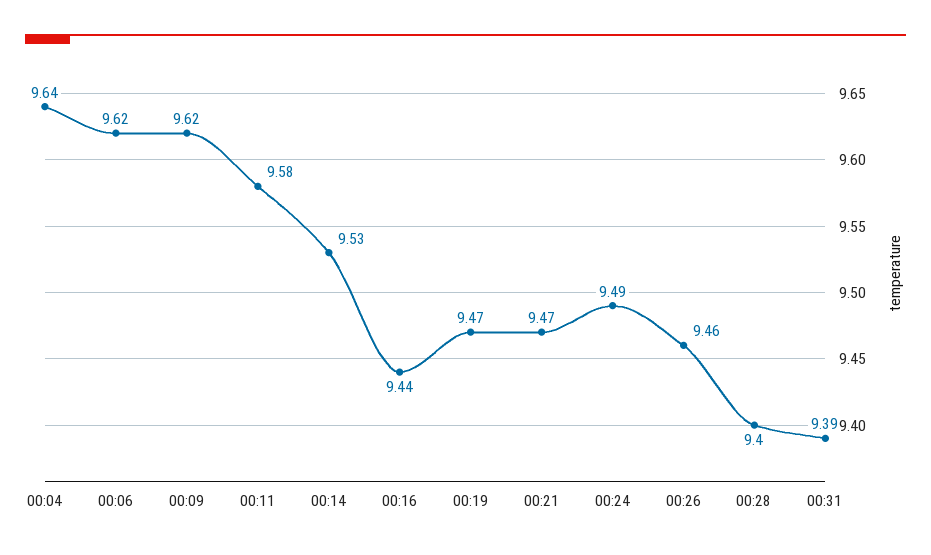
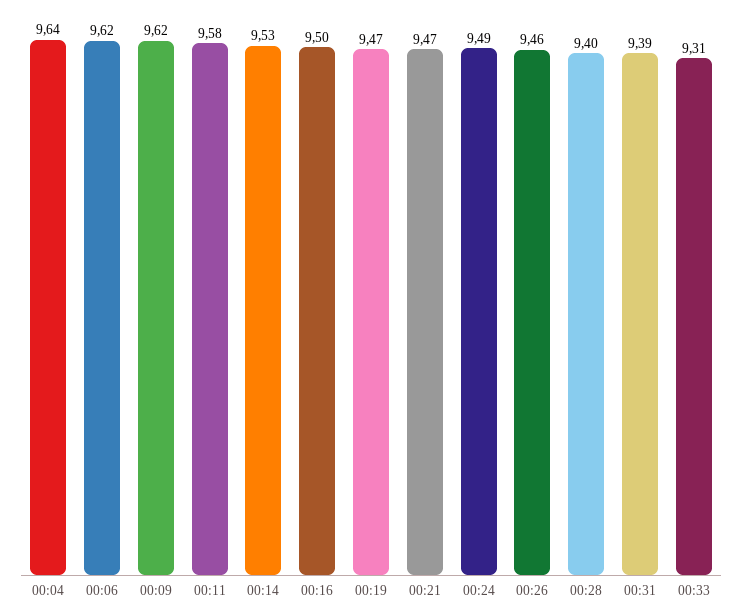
00:16: 9.44 -> 9.5
00:33: none -> 9.31

